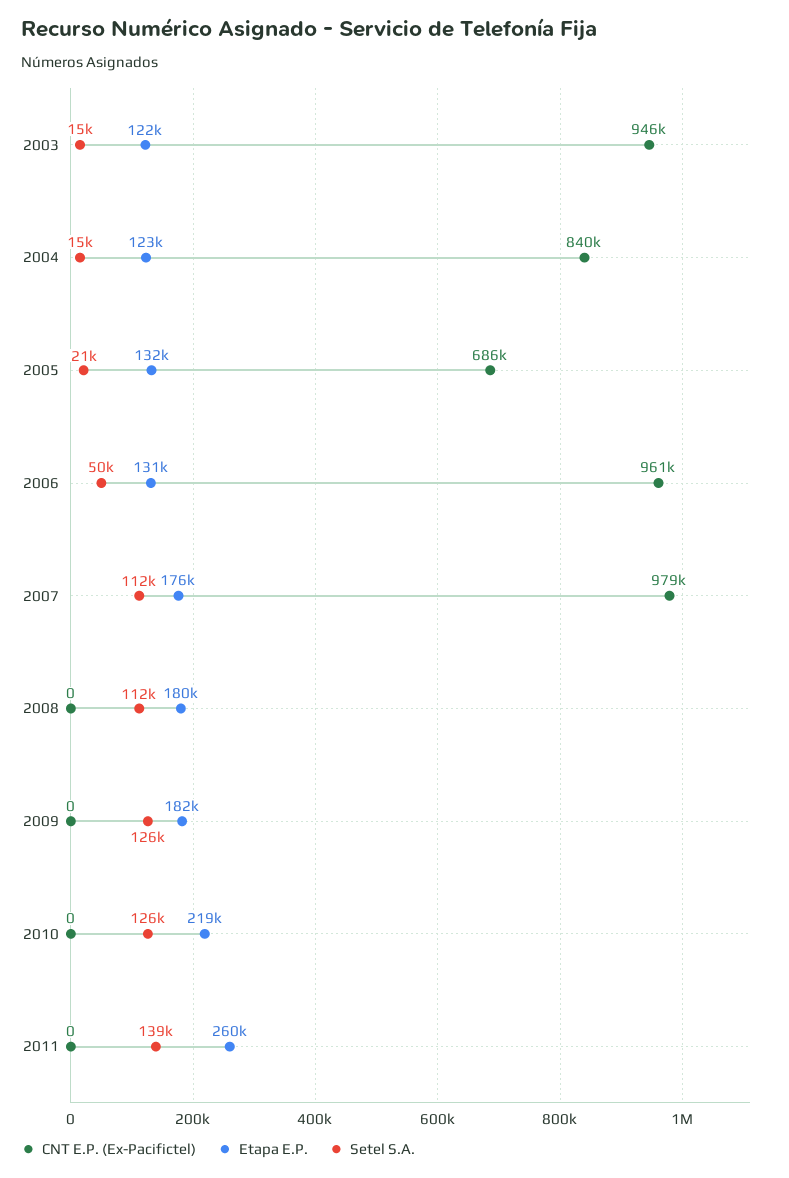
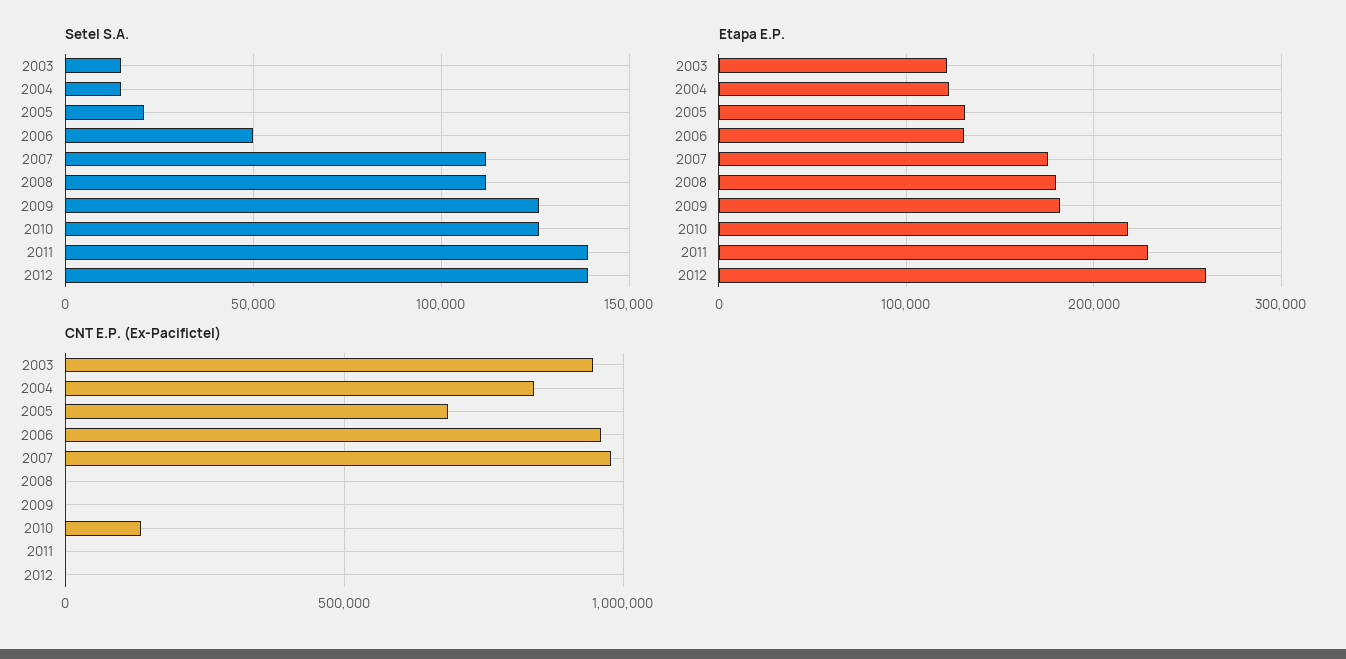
CNT E.P. (Ex-Pacifictel), 2010: 0 -> 150000
Etapa E.P., 2011: 260000 -> 230000
Setel S.A., 2012: none -> 140000
Etapa E.P., 2012: none -> 260000
CNT E.P. (Ex-Pacifictel), 2012: none -> 0

